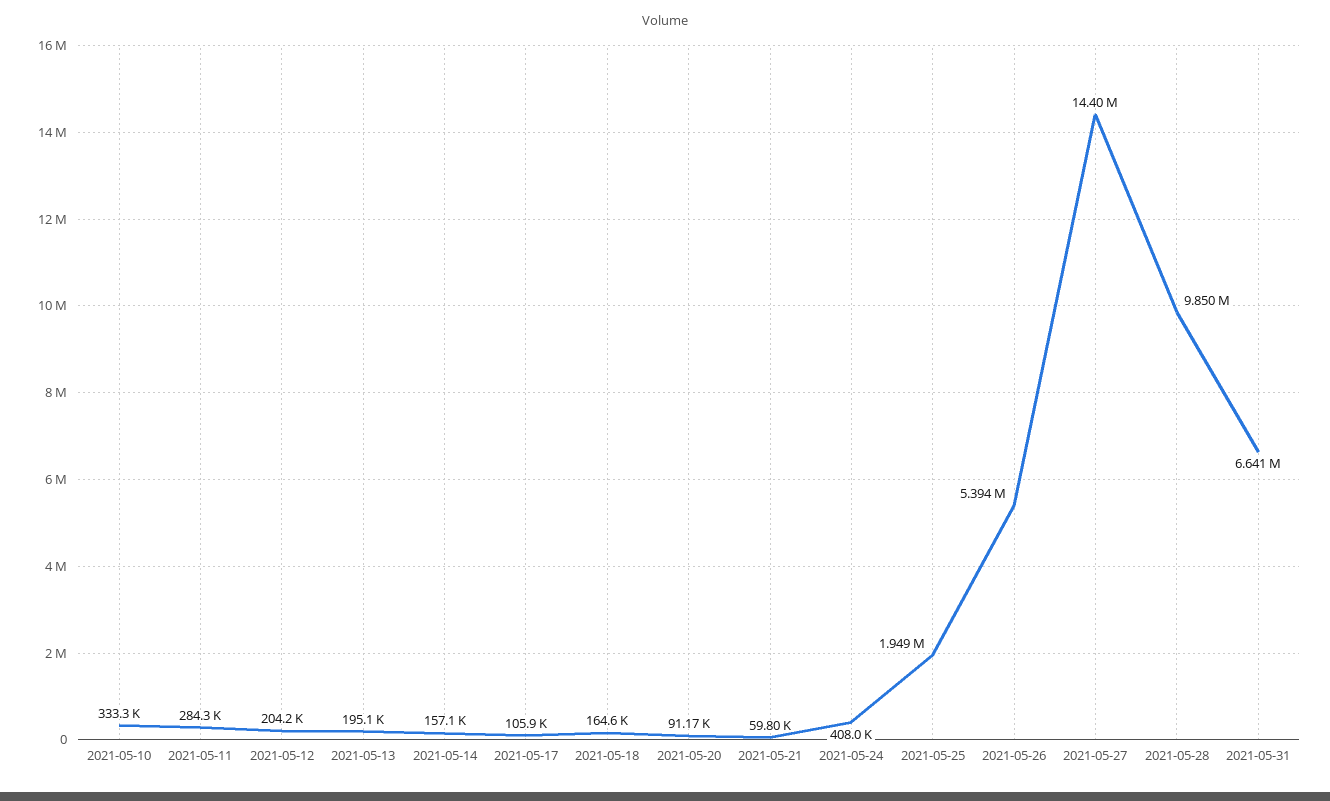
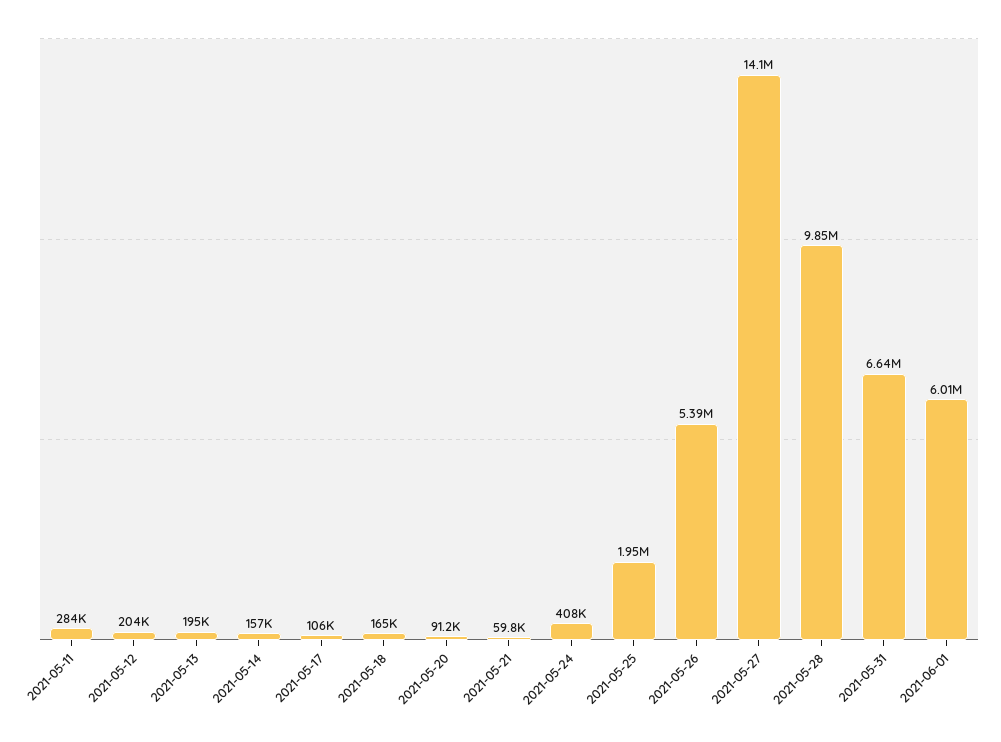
2021-05-10: 333300 -> none
2021-05-27: 14400000 -> 14100000
2021-06-01: none -> 6010000

